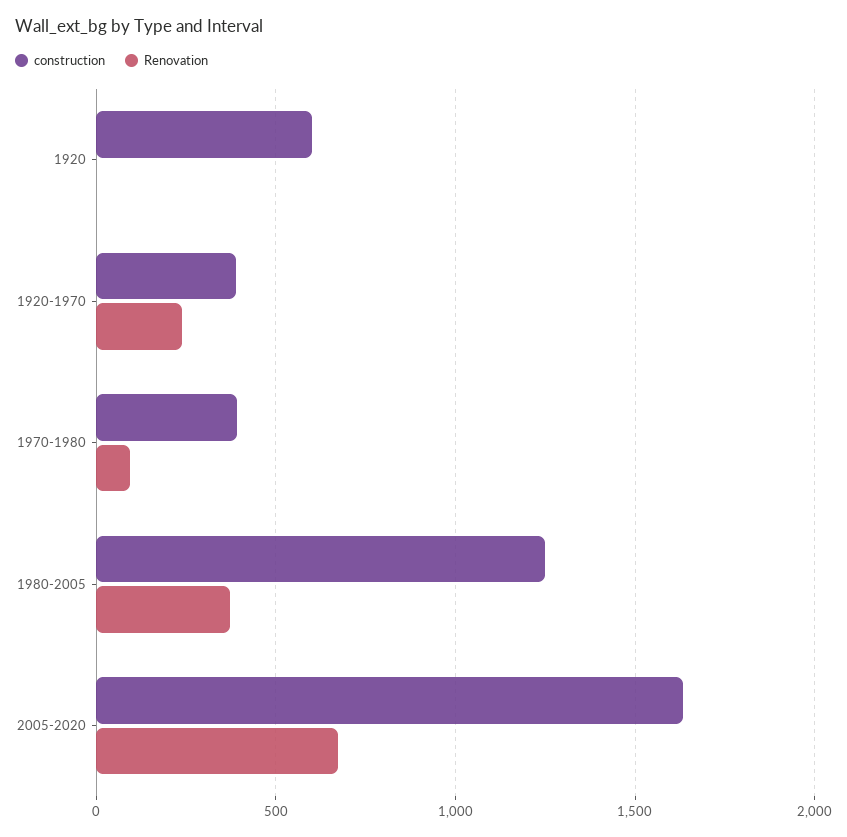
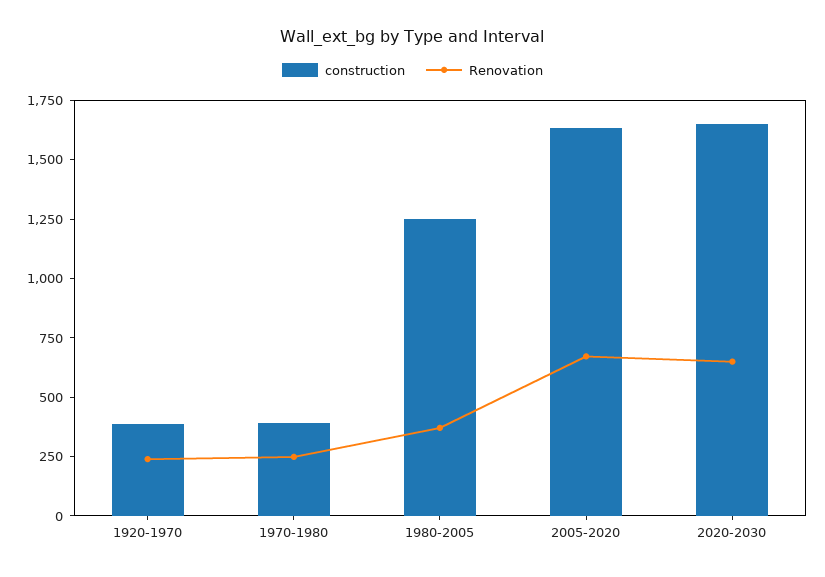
construction, 1920: 600 -> none
Renovation, 1920: 0 -> none
Renovation, 1970-1980: 100 -> 250
construction, 2020-2030: none -> 1650
Renovation, 2020-2030: none -> 650

